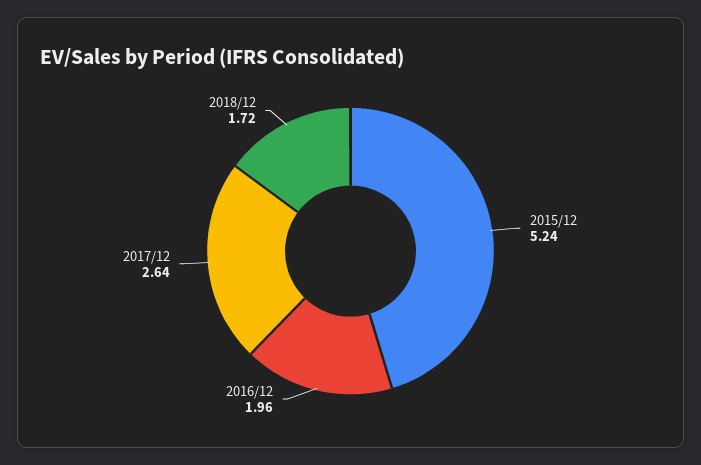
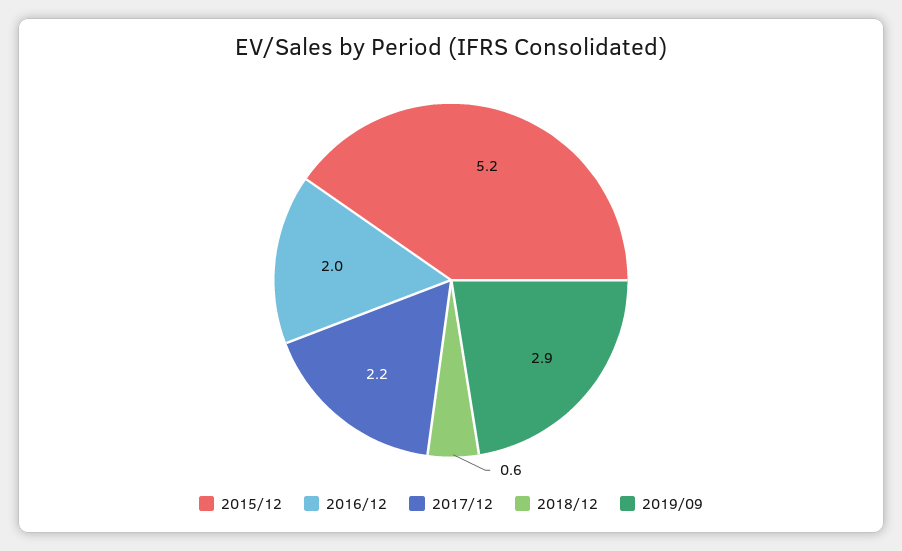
2017/12: 2.64 -> 2.2
2018/12: 1.72 -> 0.6
2019/09: none -> 2.9

